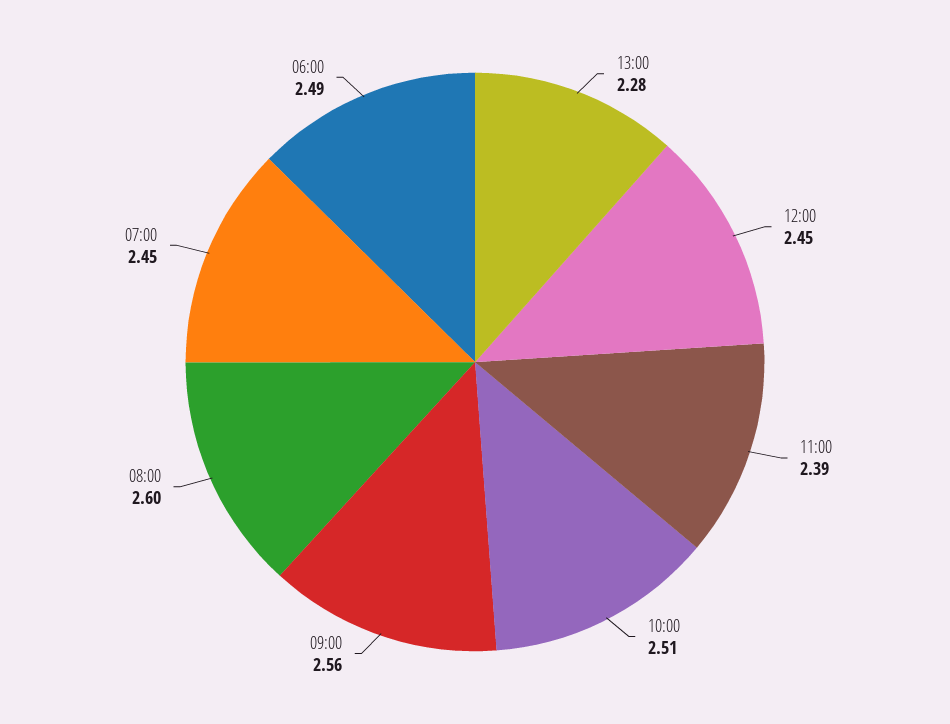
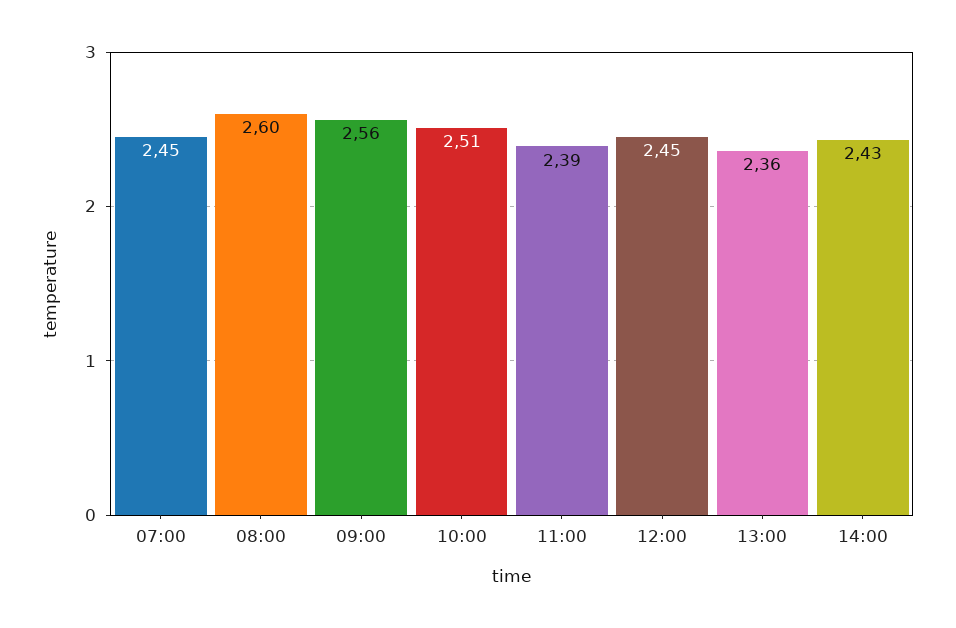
13:00: 2.28 -> 2.36
06:00: 2.49 -> none
14:00: none -> 2.43

